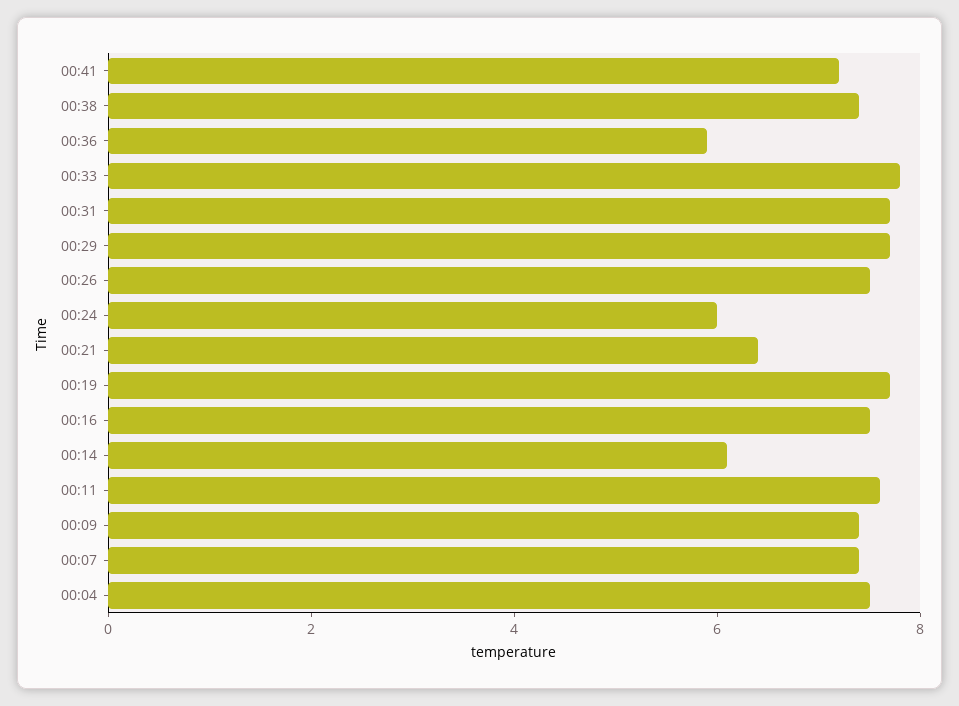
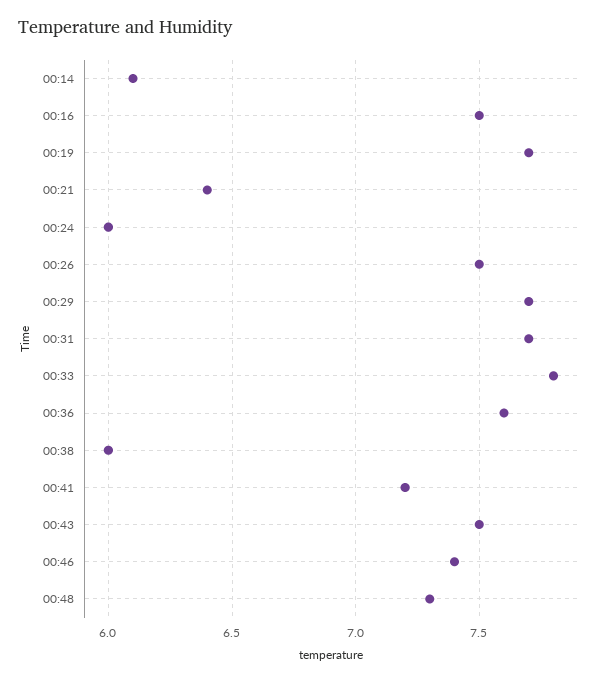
00:38: 7.5 -> 6
00:36: 6 -> 7.6
00:11: 7.5 -> none
00:09: 7.5 -> none
00:07: 7.5 -> none
00:04: 7.5 -> none
00:43: none -> 7.5
00:46: none -> 7.4
00:48: none -> 7.3

